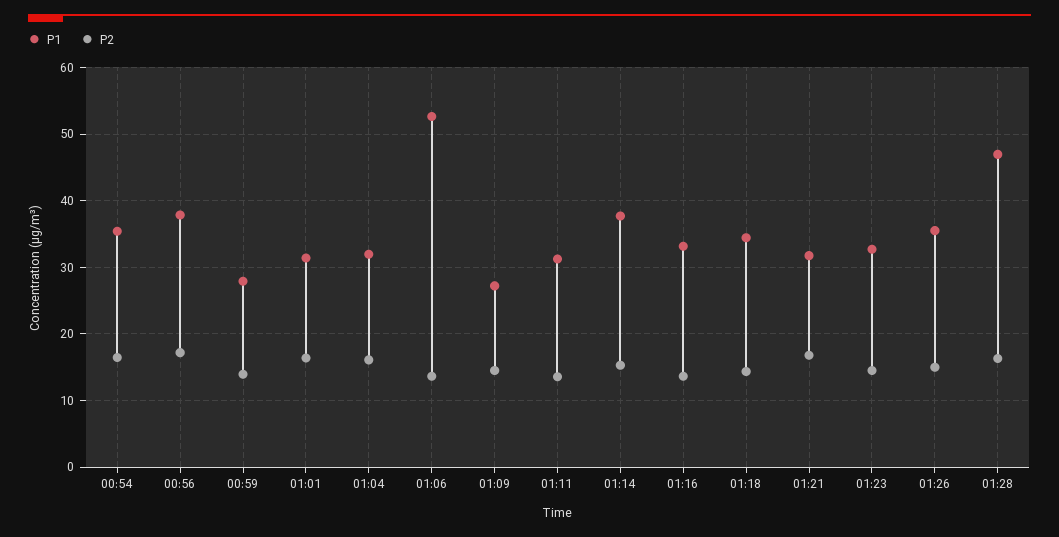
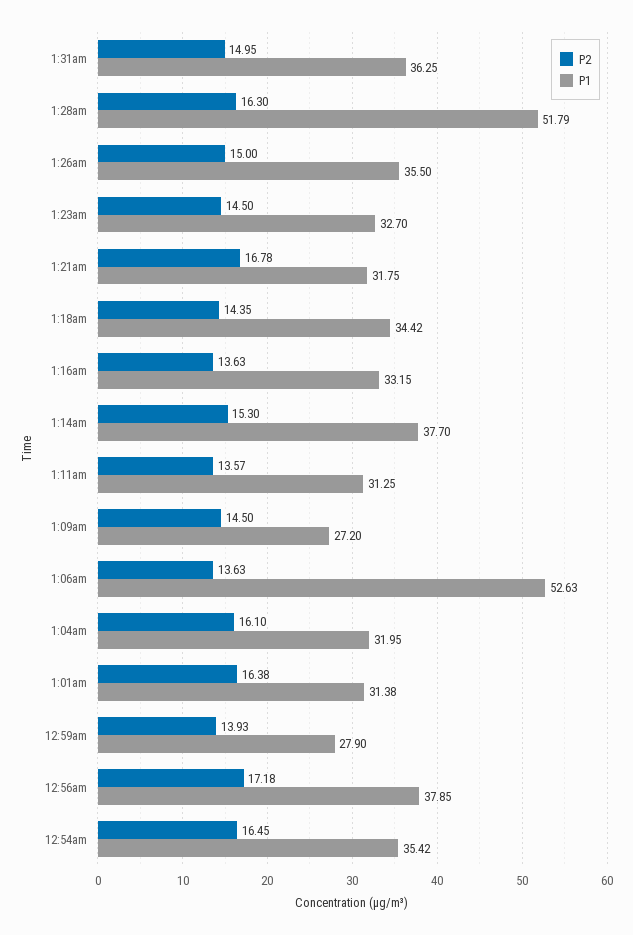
P1, 01:28: 47 -> 51.79
P2, 1:31am: none -> 14.95
P1, 1:31am: none -> 36.25

